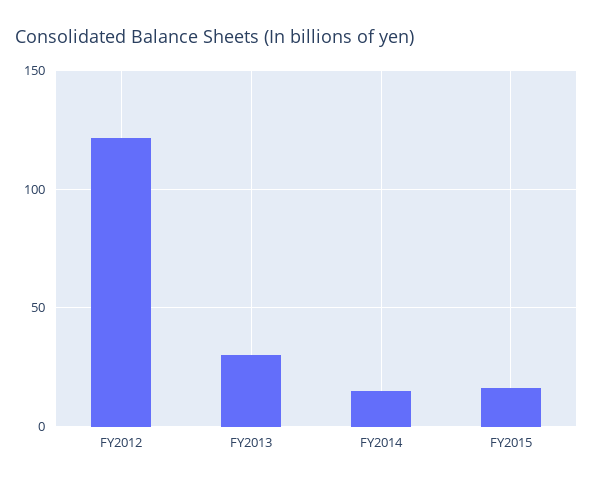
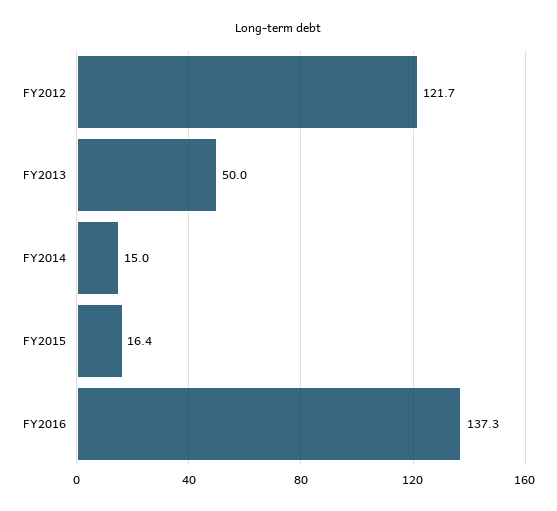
FY2013: 30 -> 50
FY2016: none -> 137.3

